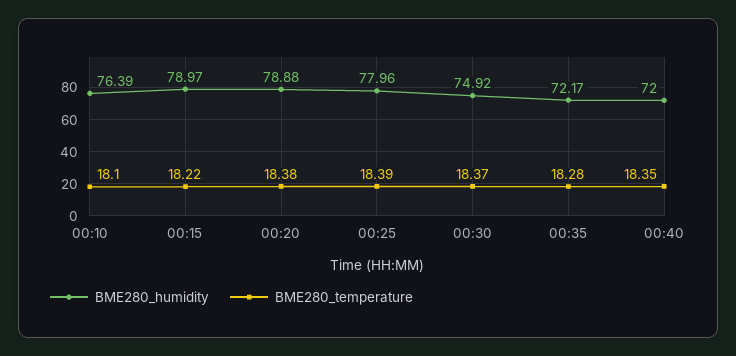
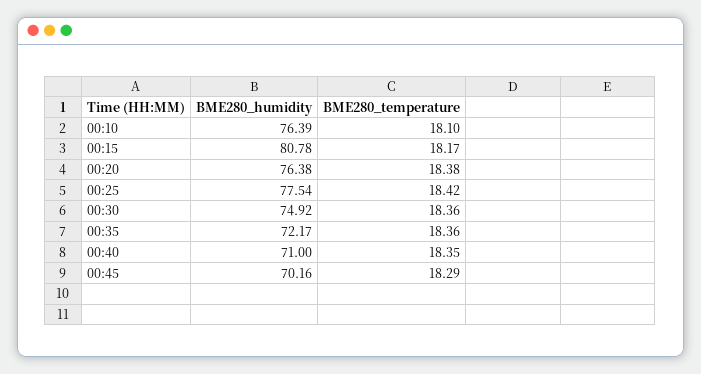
BME280_humidity, 00:15: 78.97 -> 80.78
BME280_temperature, 00:15: 18.22 -> 18.17
BME280_humidity, 00:20: 78.88 -> 76.38
BME280_humidity, 00:25: 77.96 -> 77.54
BME280_temperature, 00:25: 18.39 -> 18.42
BME280_temperature, 00:30: 18.37 -> 18.36
BME280_temperature, 00:35: 18.28 -> 18.36
BME280_humidity, 00:40: 72 -> 71
BME280_humidity, 00:45: none -> 70.16
BME280_temperature, 00:45: none -> 18.29

